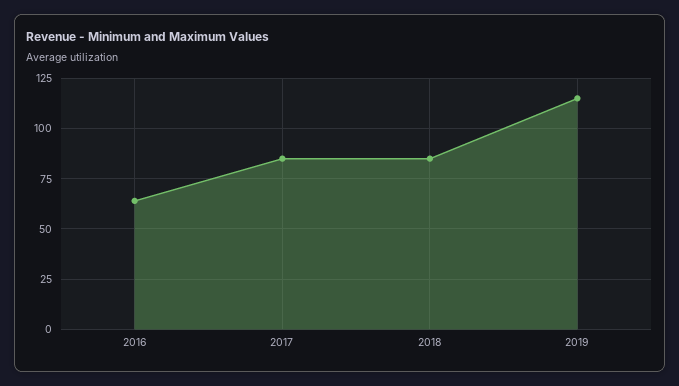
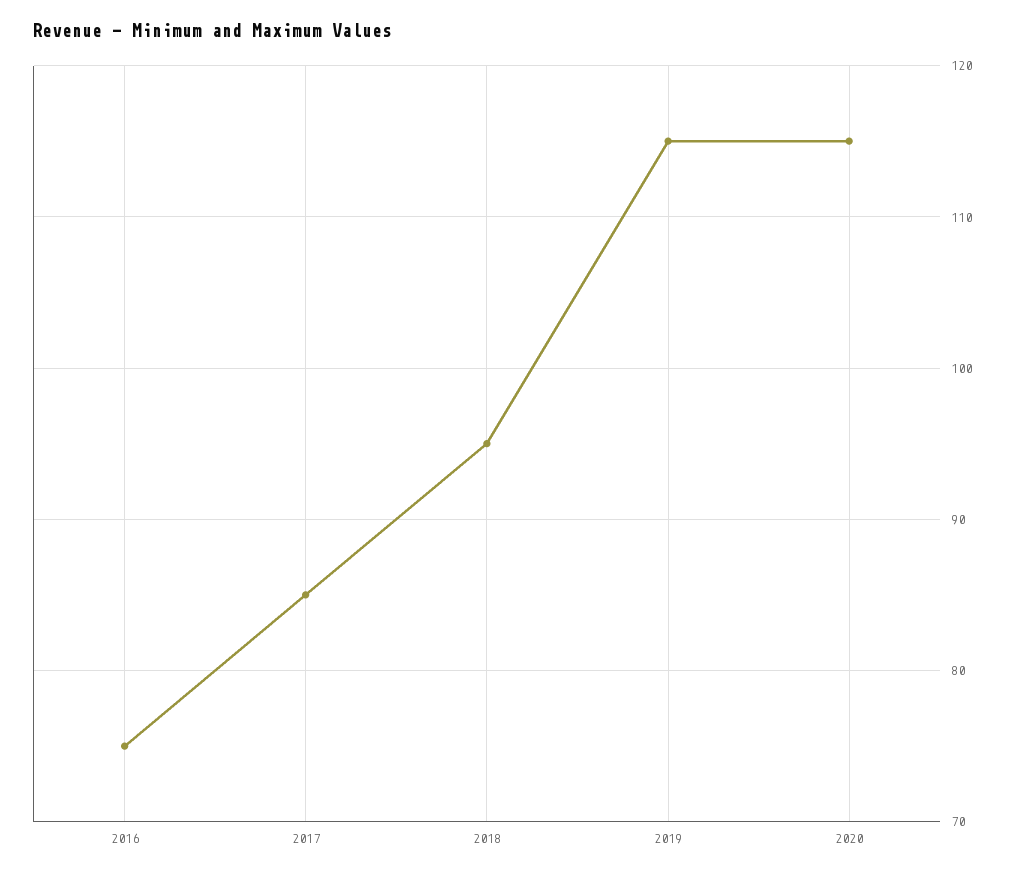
2016: 65 -> 75
2018: 85 -> 95
2020: none -> 115

